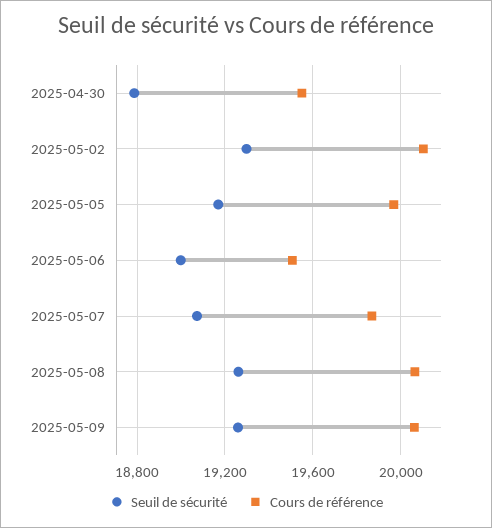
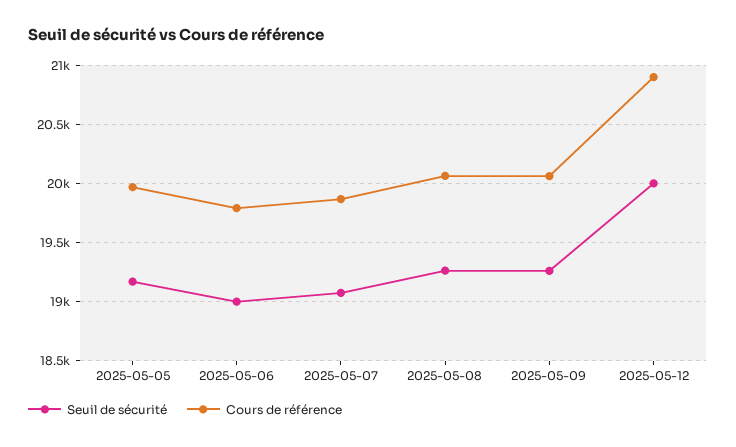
Seuil de sécurité, 2025-04-30: 18800 -> none
Cours de référence, 2025-04-30: 19550 -> none
Seuil de sécurité, 2025-05-02: 19300 -> none
Cours de référence, 2025-05-02: 20100 -> none
Cours de référence, 2025-05-06: 19500 -> 19800
Seuil de sécurité, 2025-05-12: none -> 20000
Cours de référence, 2025-05-12: none -> 20900

